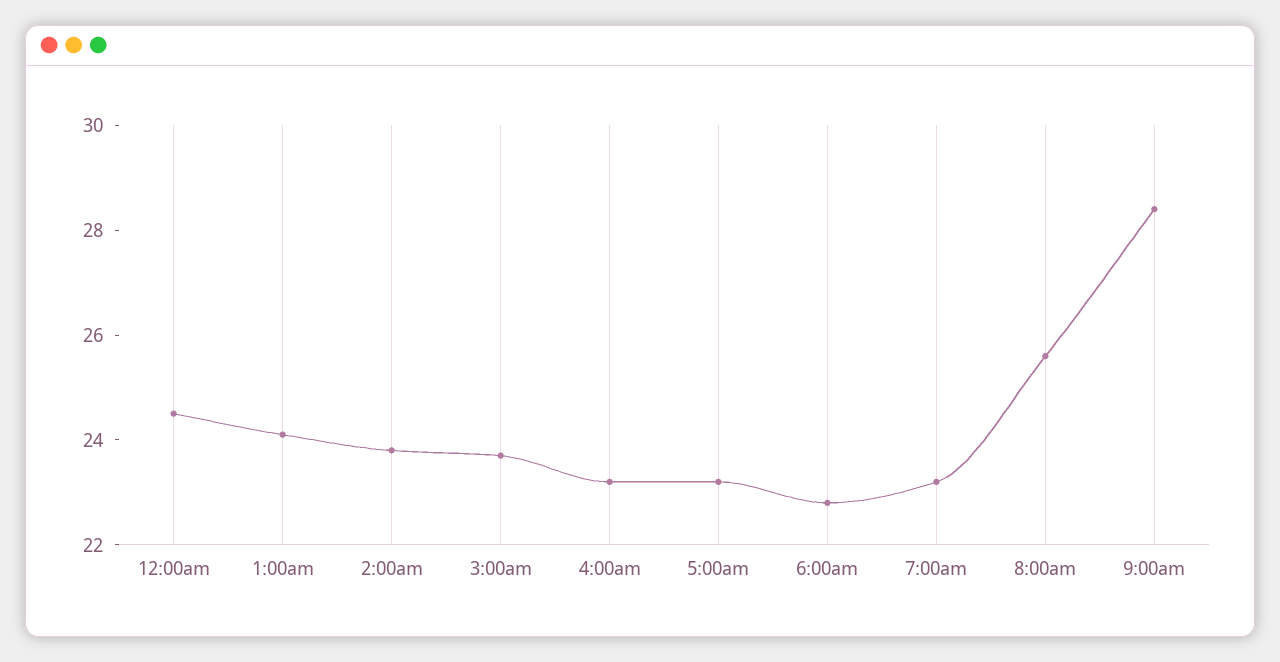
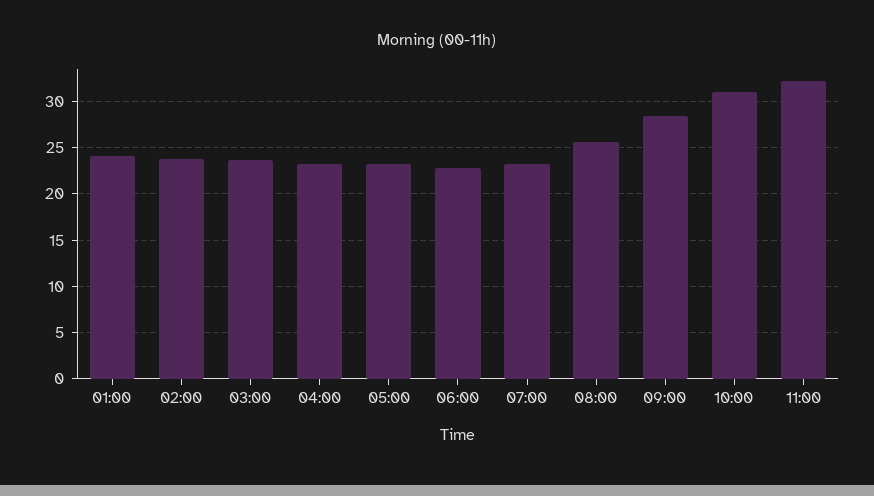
12:00am: 24.5 -> none
10:00: none -> 31
11:00: none -> 32

